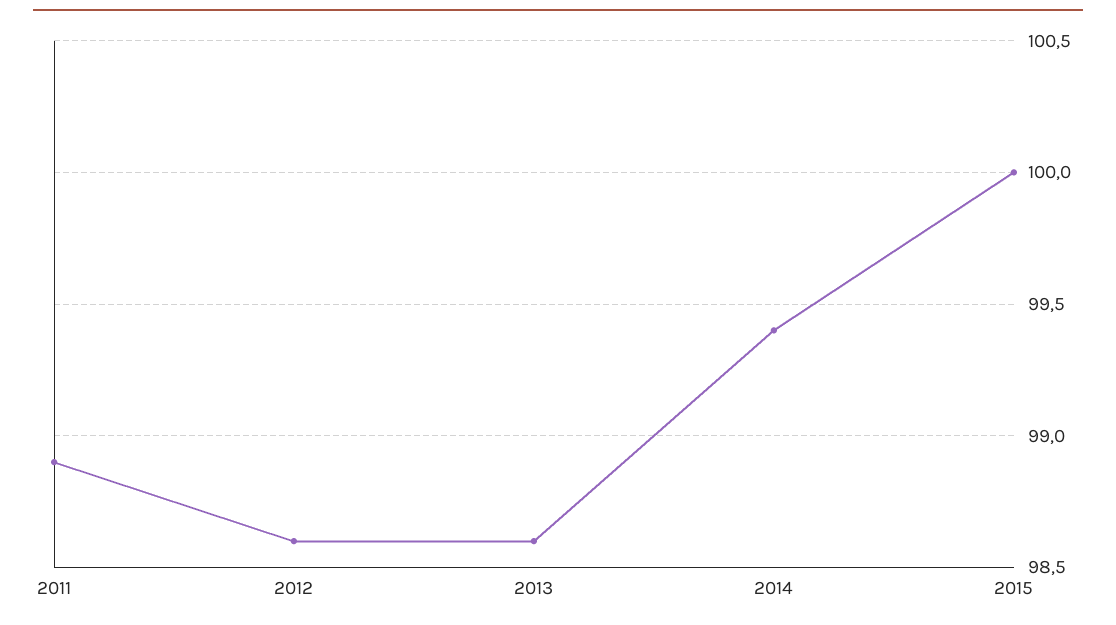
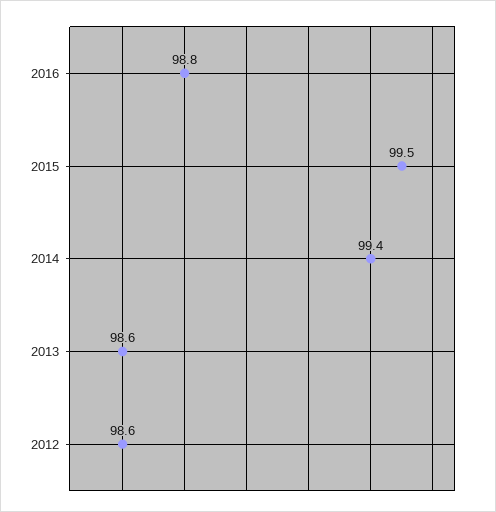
2011: 98.9 -> none
2015: 100 -> 99.5
2016: none -> 98.8

